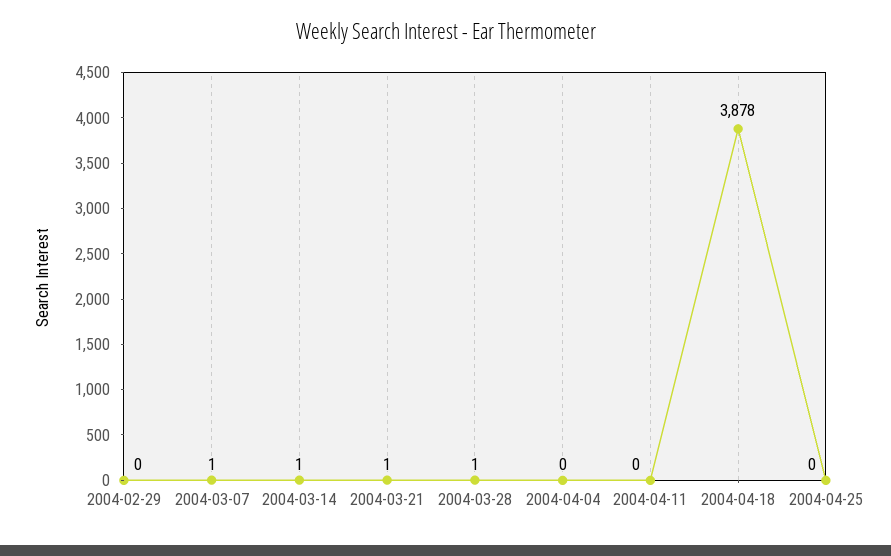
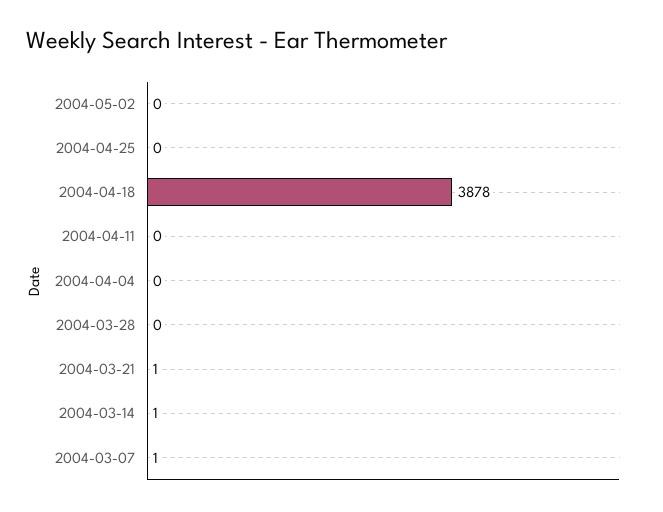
2004-02-29: 0 -> none
2004-03-28: 1 -> 0
2004-05-02: none -> 0

